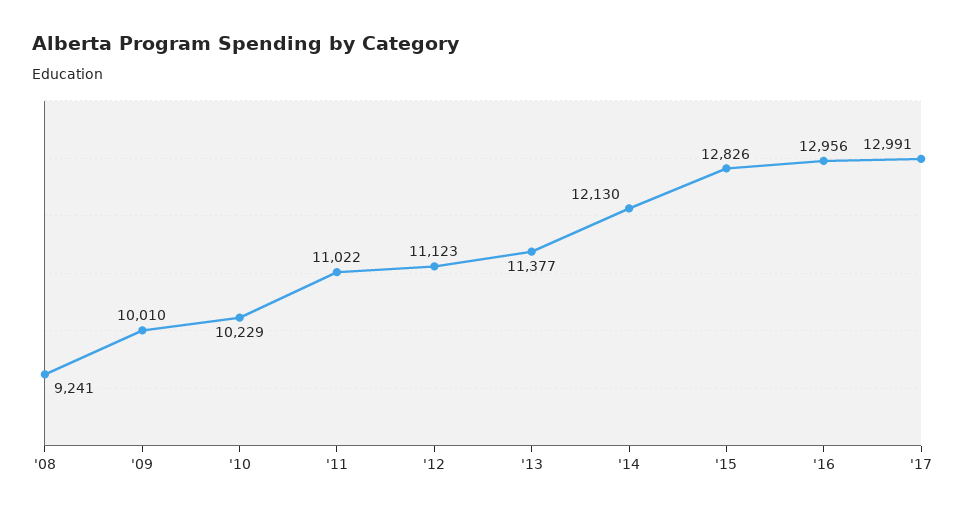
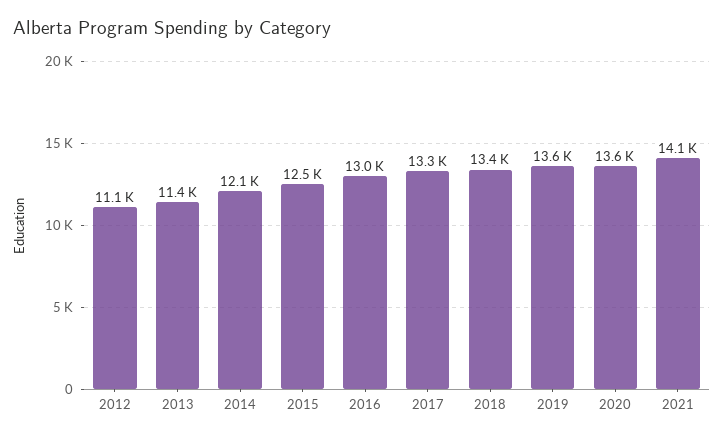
'08: 9241 -> none
'09: 10010 -> none
'10: 10229 -> none
'11: 11022 -> none
'15: 12826 -> 12500
'17: 12991 -> 13300
2018: none -> 13400
2019: none -> 13600
2020: none -> 13600
2021: none -> 14100

